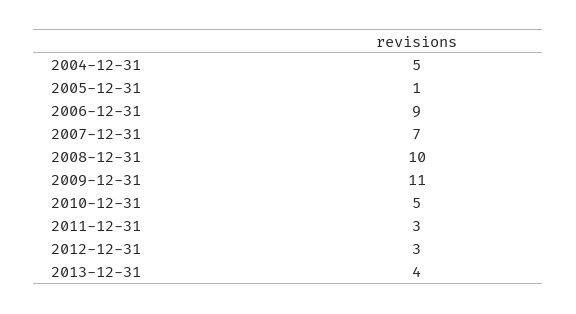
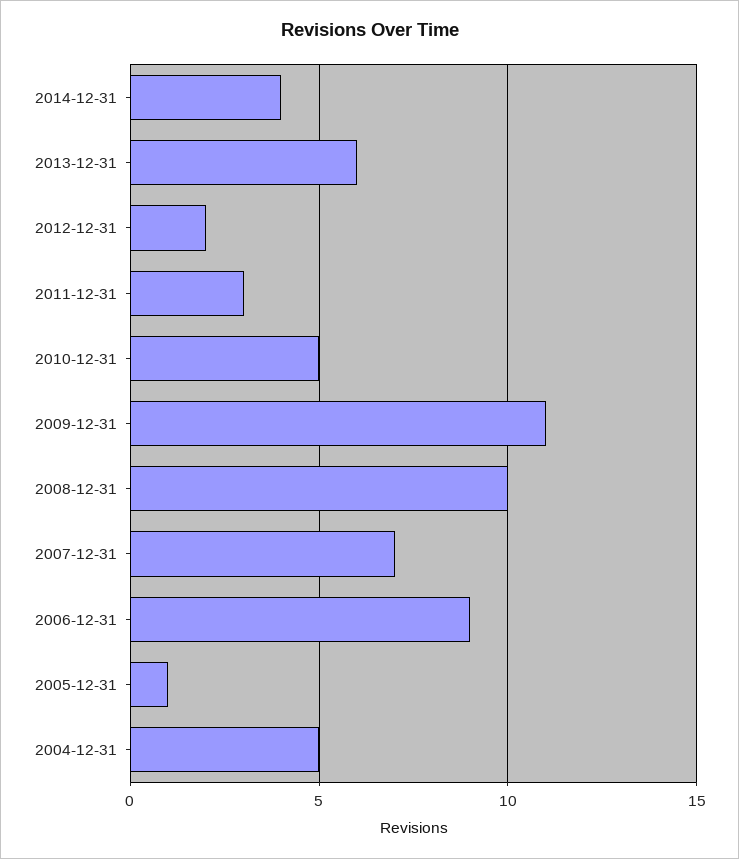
2012-12-31: 3 -> 2
2013-12-31: 4 -> 6
2014-12-31: none -> 4

